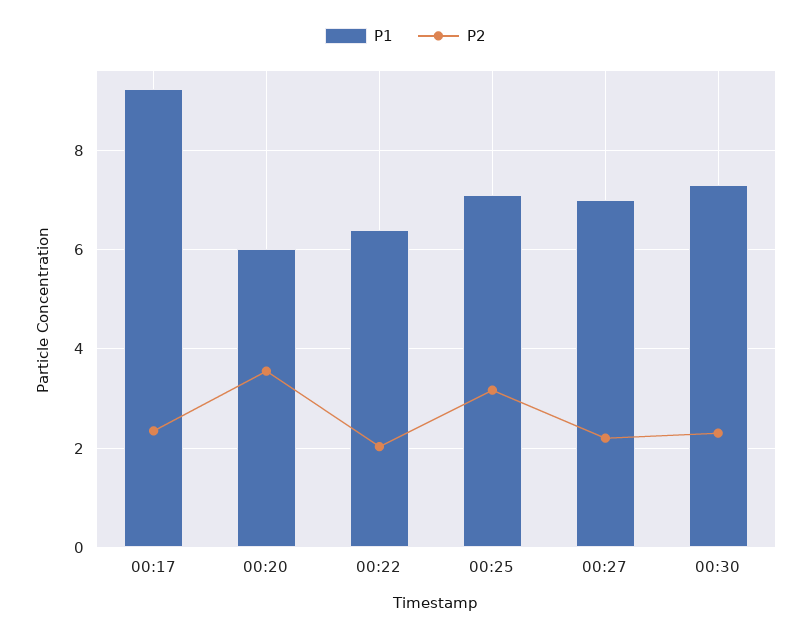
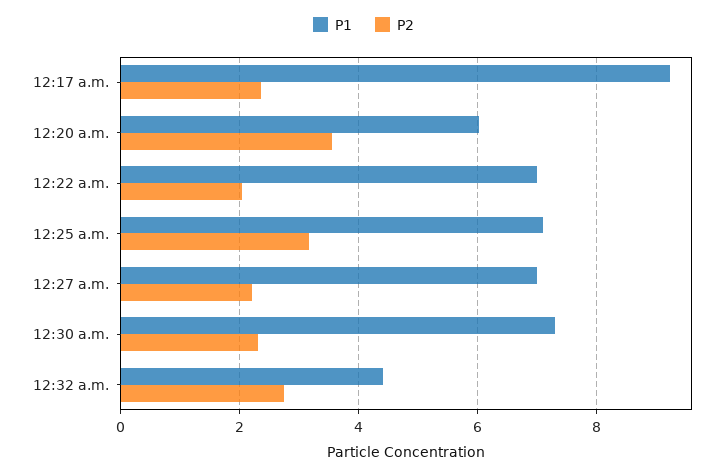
P1, 00:22: 6.4 -> 7
P1, 12:32 a.m.: none -> 4.4
P2, 12:32 a.m.: none -> 2.8

